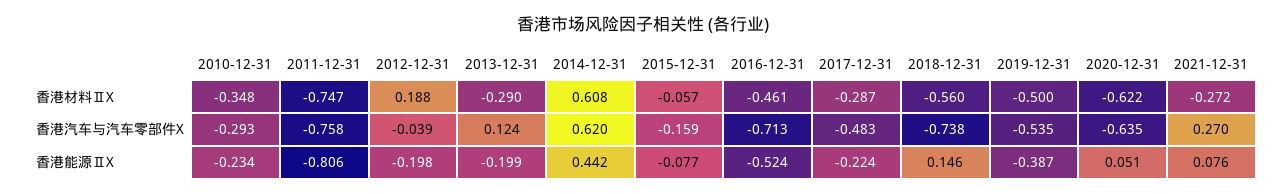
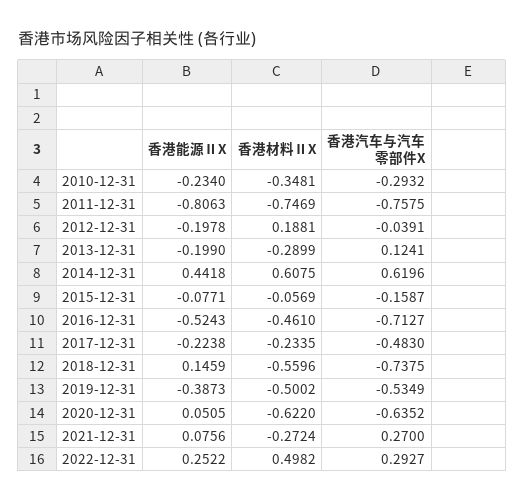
2017-12-31, 香港材料ⅡX: -0.287 -> -0.2335
2022-12-31, 香港能源ⅡX: none -> 0.2522
2022-12-31, 香港材料ⅡX: none -> 0.4982
2022-12-31, 香港汽车与汽车零部件X: none -> 0.2927

